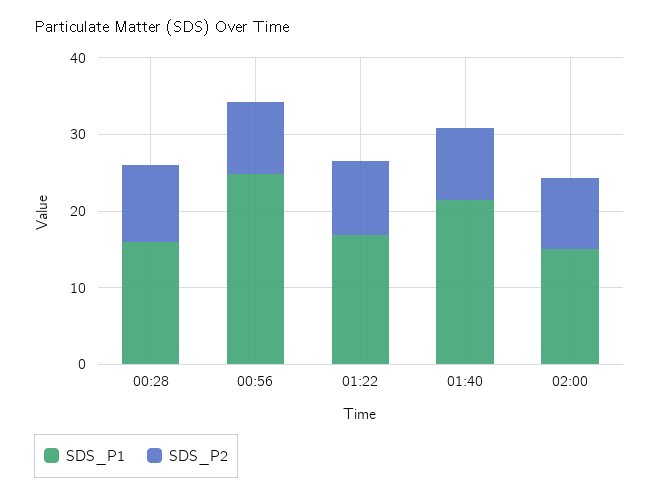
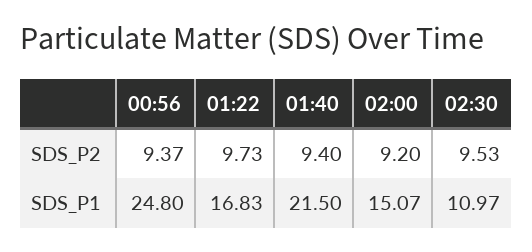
SDS_P1, 00:28: 16 -> none
SDS_P2, 00:28: 10 -> none
SDS_P2, 02:30: none -> 9.53
SDS_P1, 02:30: none -> 10.97

